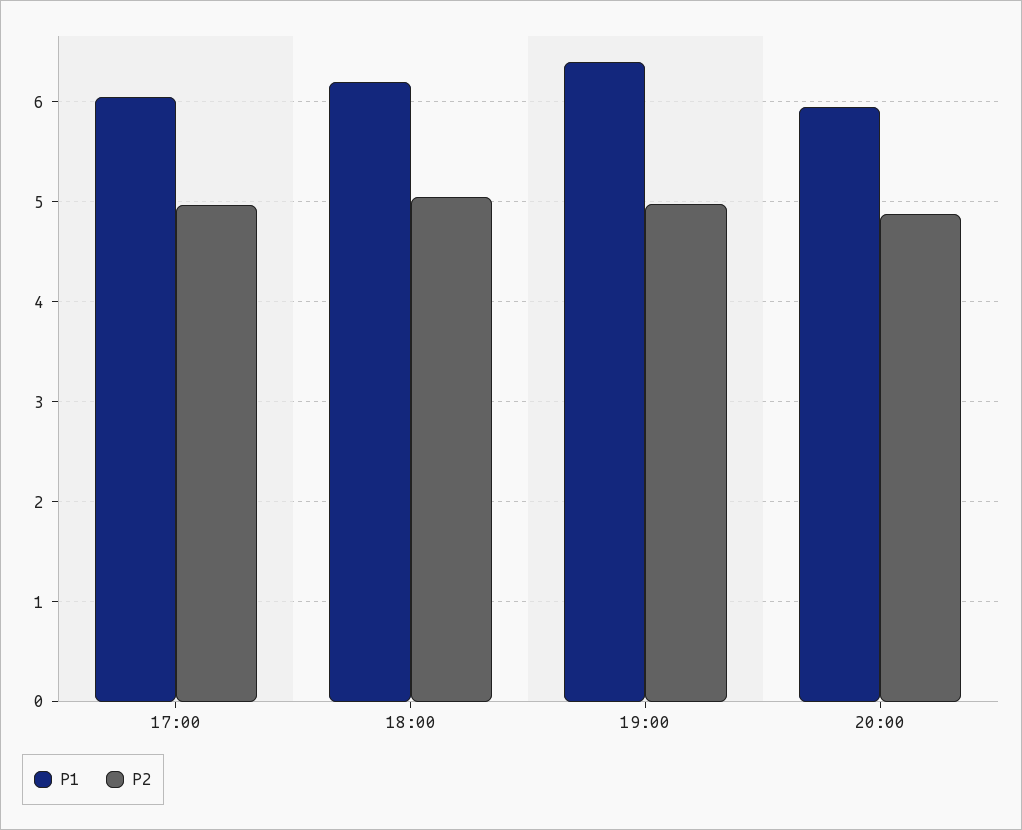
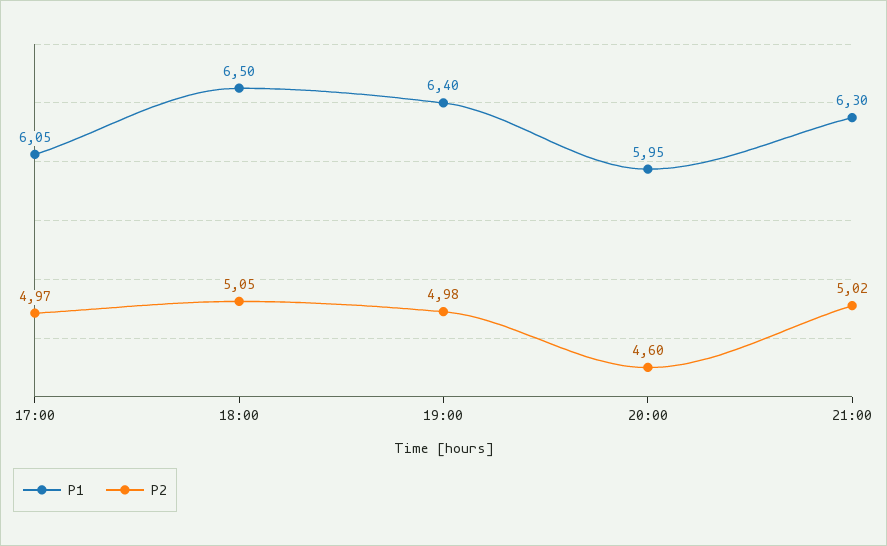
P1, 18:00: 6.2 -> 6.5
P2, 20:00: 4.9 -> 4.6
P1, 21:00: none -> 6.3
P2, 21:00: none -> 5.02

